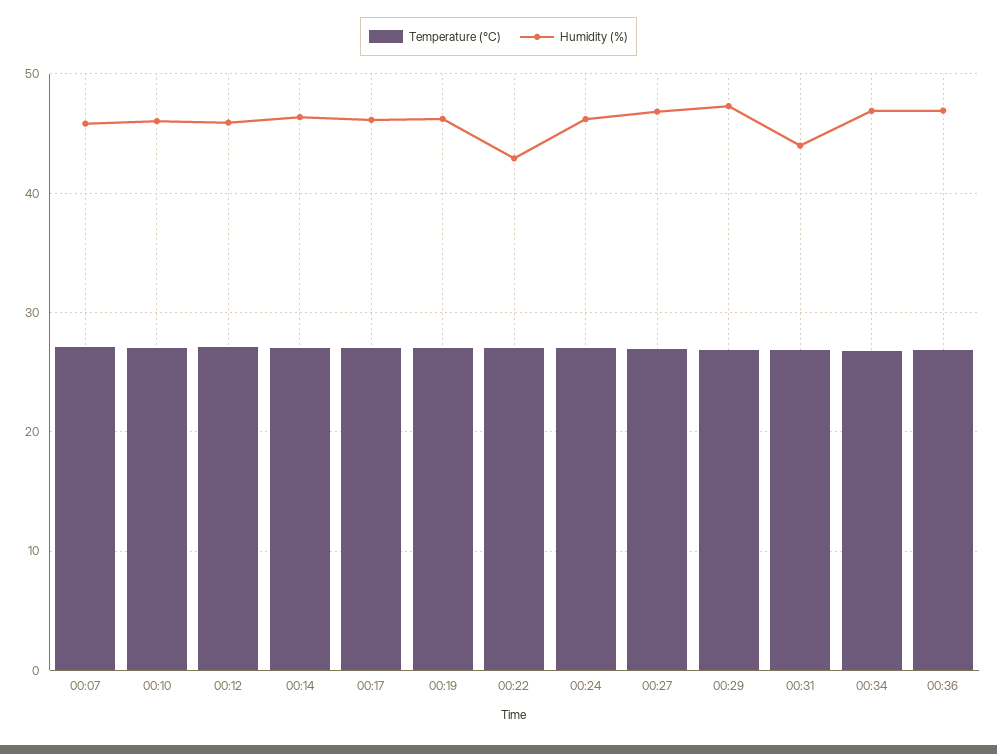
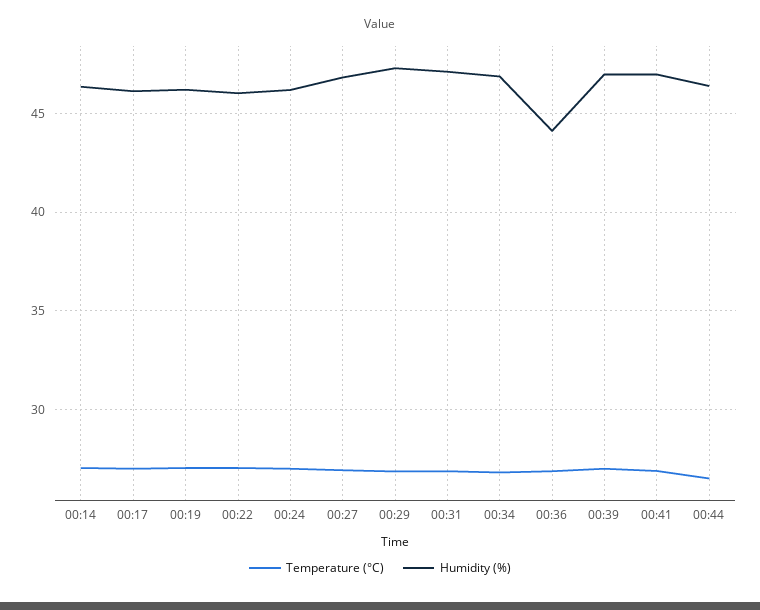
Temperature (°C), 00:07: 27 -> none
Humidity (%), 00:07: 46 -> none
Temperature (°C), 00:10: 27 -> none
Humidity (%), 00:10: 46 -> none
Temperature (°C), 00:12: 27 -> none
Humidity (%), 00:12: 46 -> none
Humidity (%), 00:22: 43 -> 46
Humidity (%), 00:31: 44 -> 47
Humidity (%), 00:36: 47 -> 44
Temperature (°C), 00:39: none -> 27
Humidity (%), 00:39: none -> 47
Temperature (°C), 00:41: none -> 27
Humidity (%), 00:41: none -> 47
Temperature (°C), 00:44: none -> 26.5
Humidity (%), 00:44: none -> 46.5

